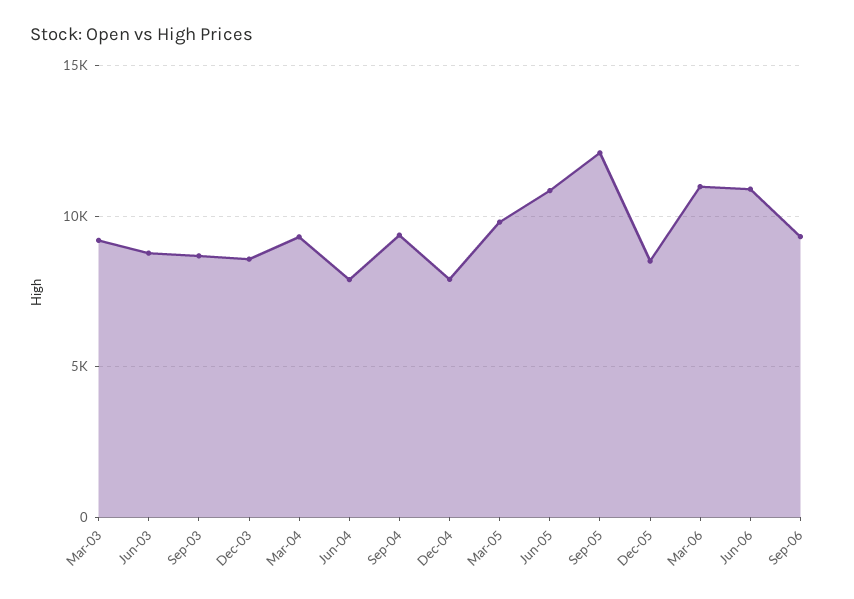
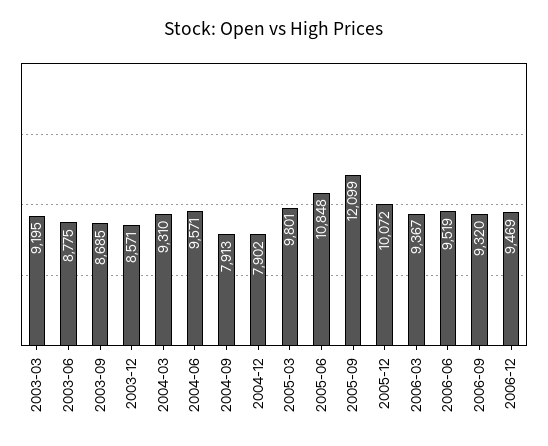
Jun-04: 8000 -> 9571
Sep-04: 9500 -> 7913
Dec-05: 8500 -> 10072
Mar-06: 11000 -> 9367
Jun-06: 11000 -> 9519
2006-12: none -> 9469

